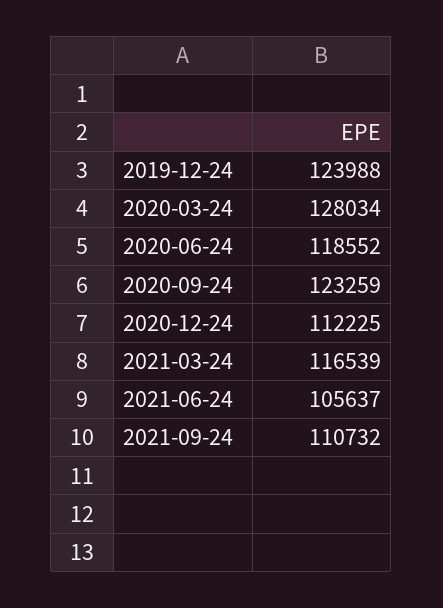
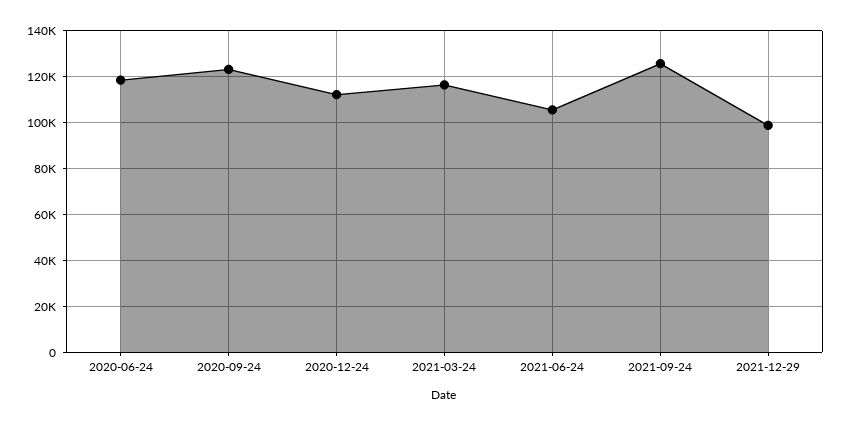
2019-12-24: 123988 -> none
2020-03-24: 128034 -> none
2021-09-24: 110732 -> 125000
2021-12-29: none -> 100000

